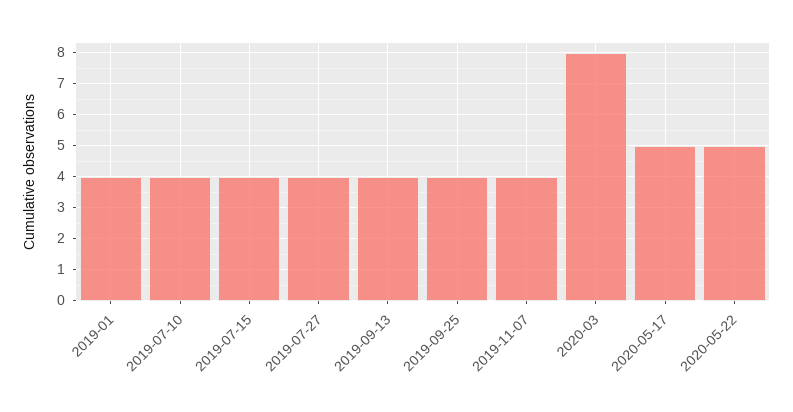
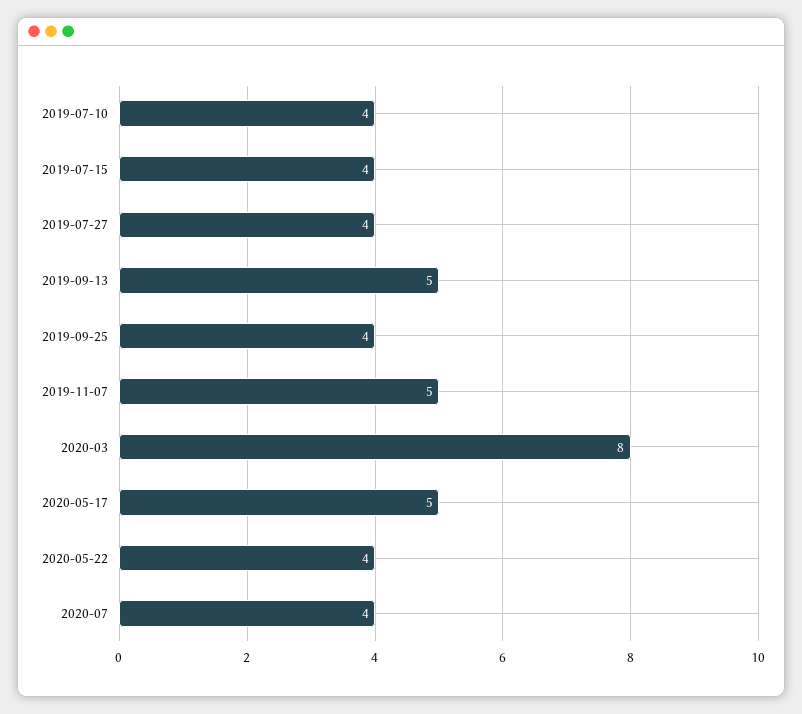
2019-01: 4 -> none
2019-09-13: 4 -> 5
2019-11-07: 4 -> 5
2020-05-22: 5 -> 4
2020-07: none -> 4

